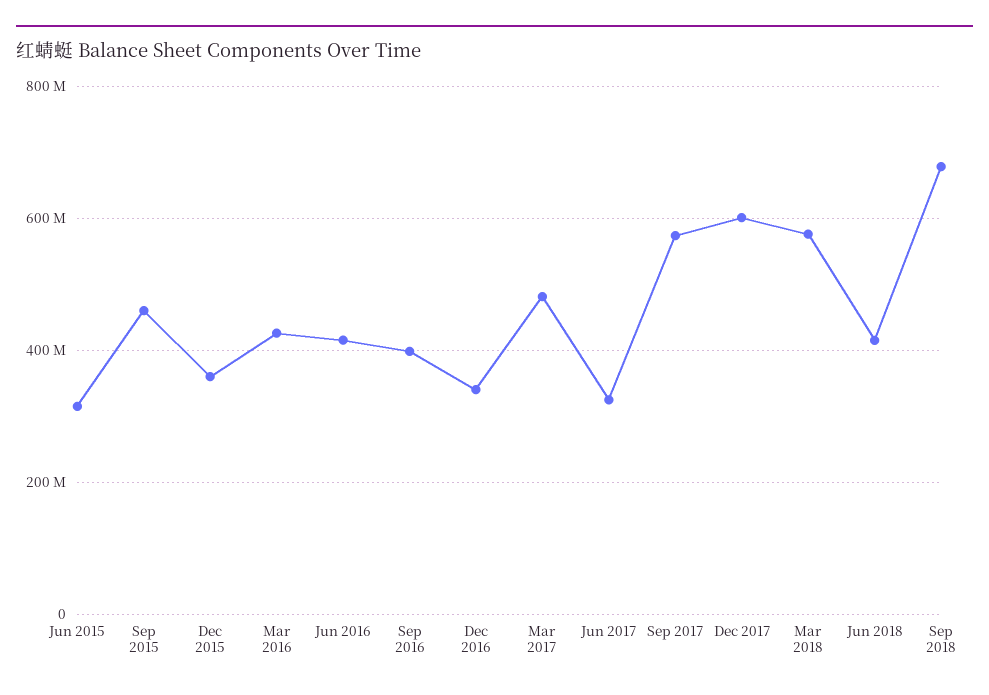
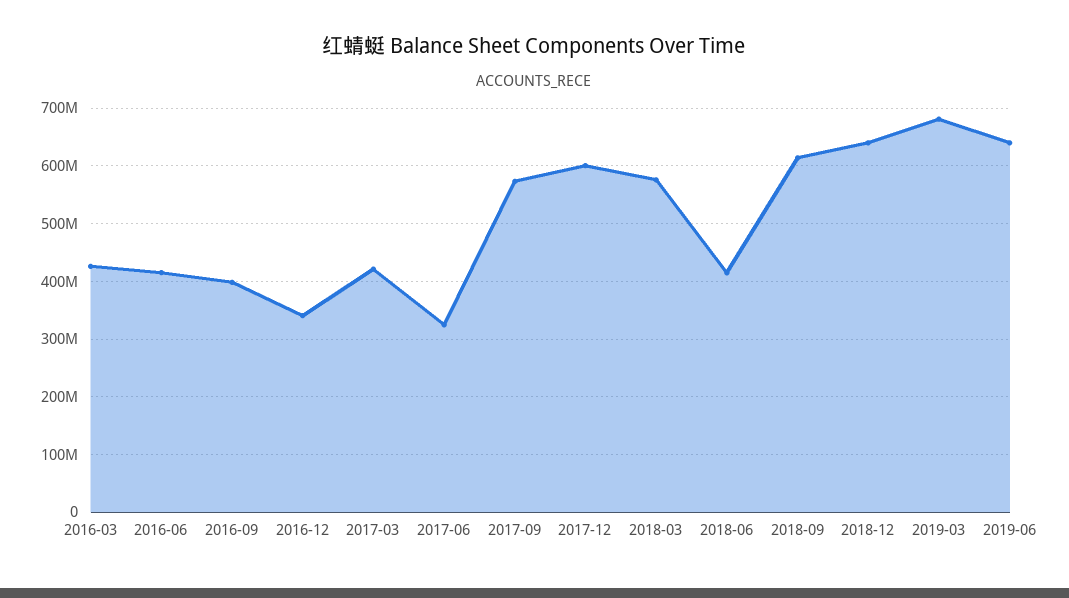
Jun 2015: 320000000 -> none
Sep 2015: 460000000 -> none
Dec 2015: 360000000 -> none
Mar 2017: 480000000 -> 420000000
Sep 2018: 680000000 -> 620000000
2018-12: none -> 640000000
2019-03: none -> 680000000
2019-06: none -> 640000000

